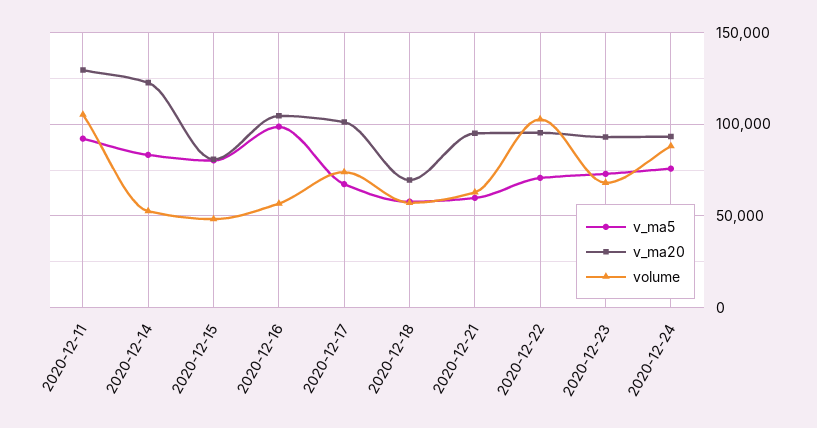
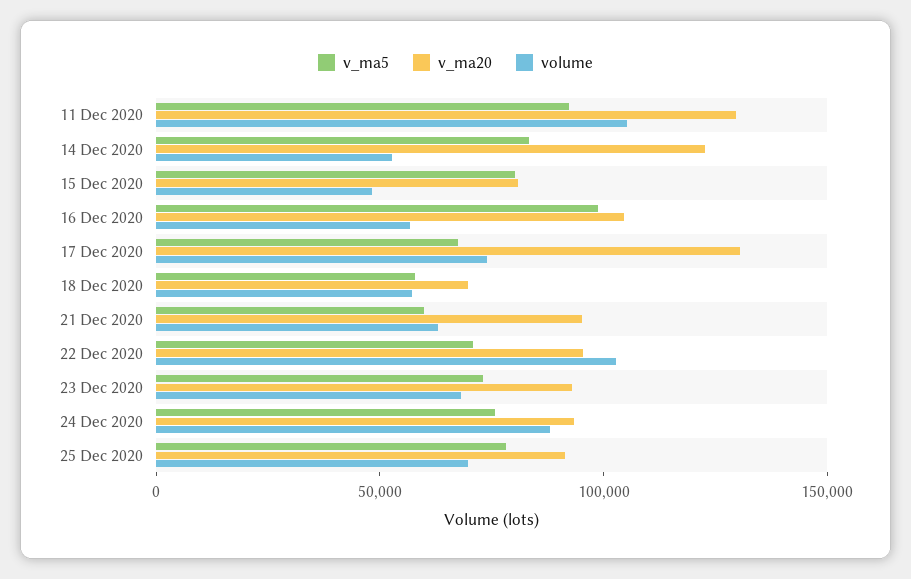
v_ma20, 2020-12-17: 100000 -> 130000
v_ma5, 25 Dec 2020: none -> 80000
v_ma20, 25 Dec 2020: none -> 90000
volume, 25 Dec 2020: none -> 70000

